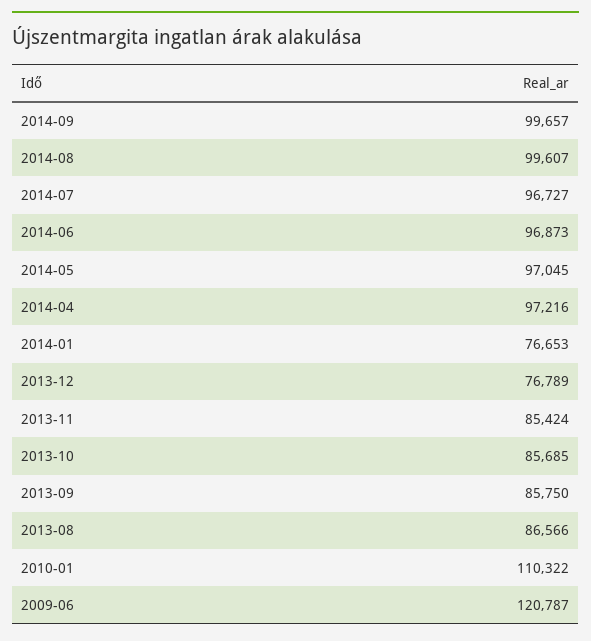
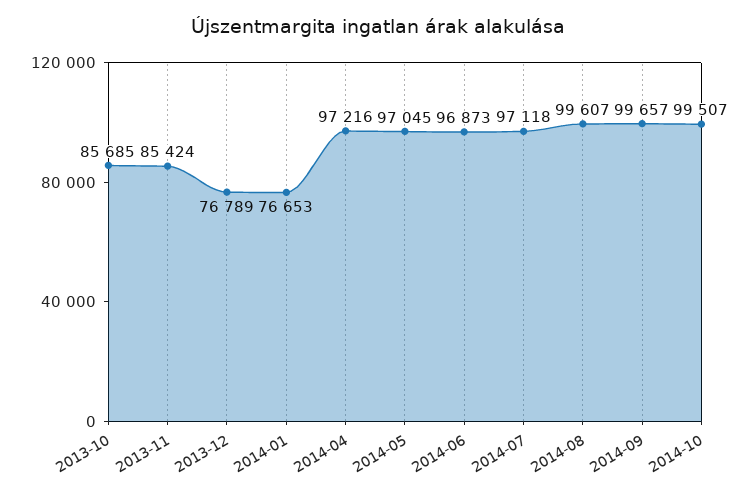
2014-07: 96727 -> 97118
2013-09: 85750 -> none
2013-08: 86566 -> none
2010-01: 110322 -> none
2009-06: 120787 -> none
2014-10: none -> 99507

